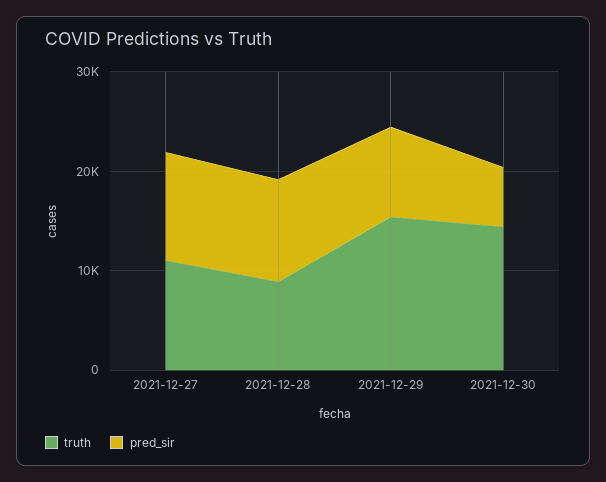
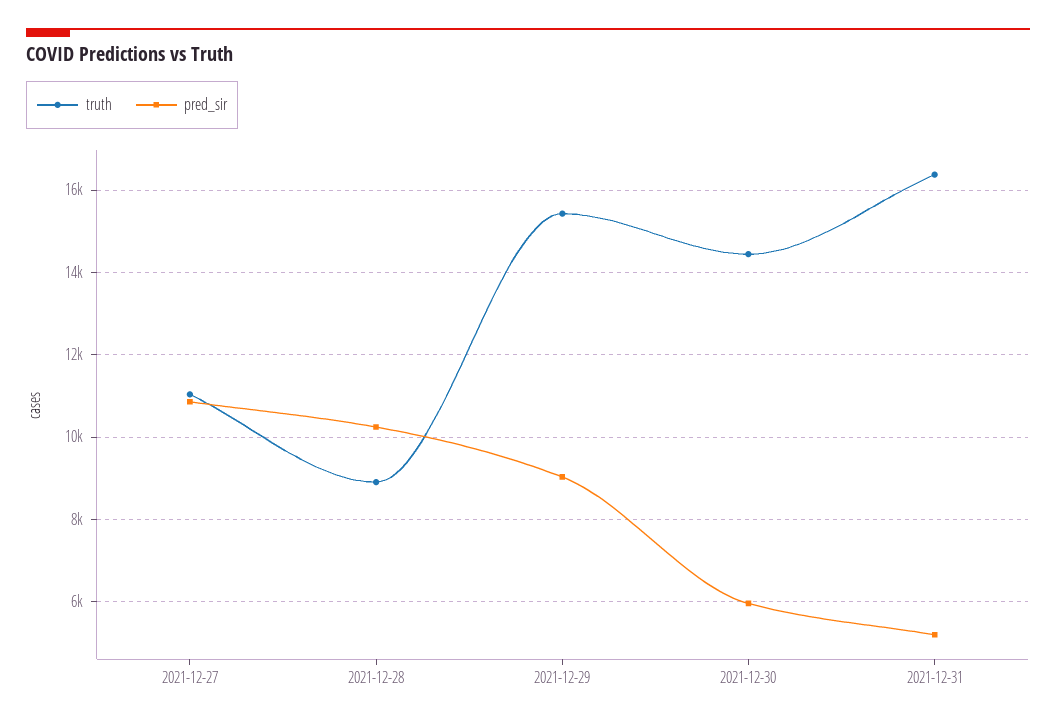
truth, 2021-12-31: none -> 16400
pred_sir, 2021-12-31: none -> 5200

